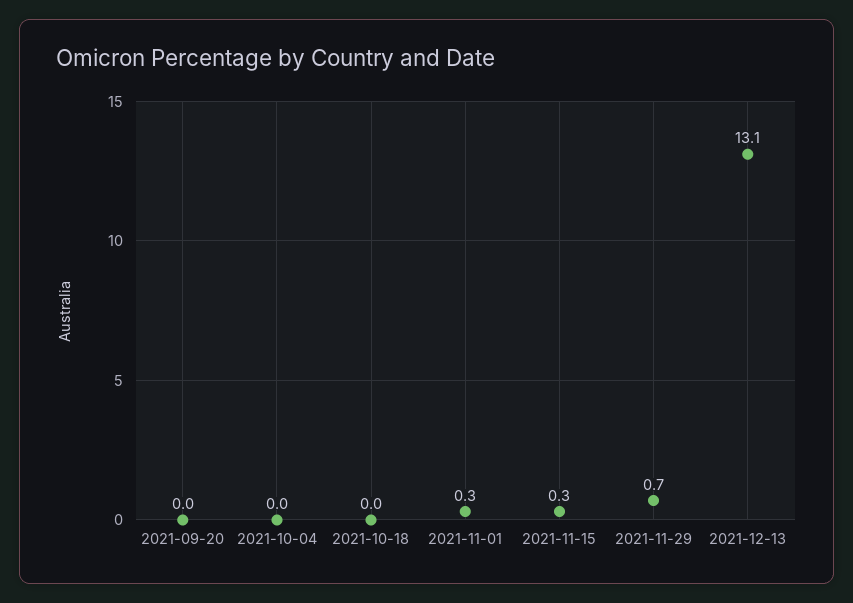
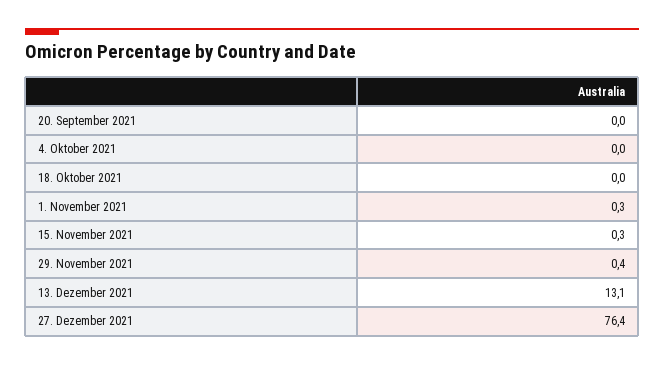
2021-11-29: 0.7 -> 0.4
27. Dezember 2021: none -> 76.4

